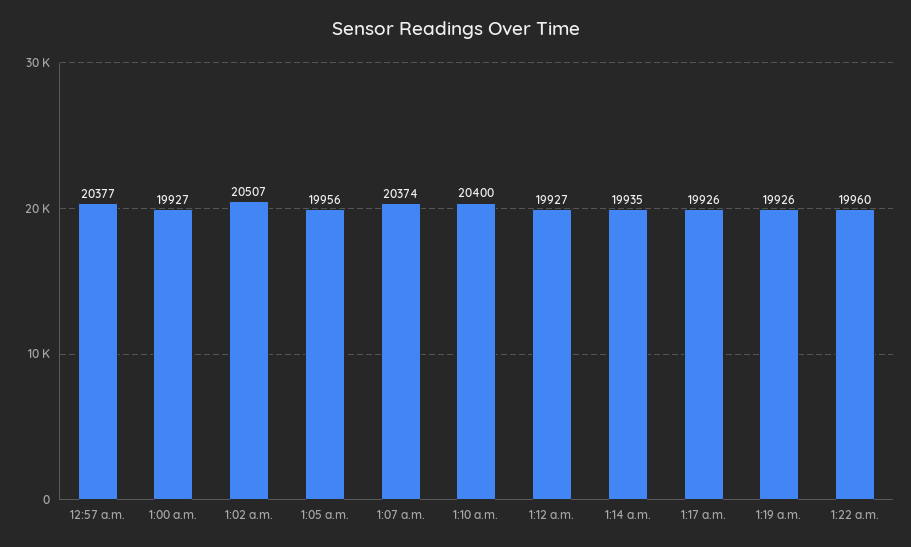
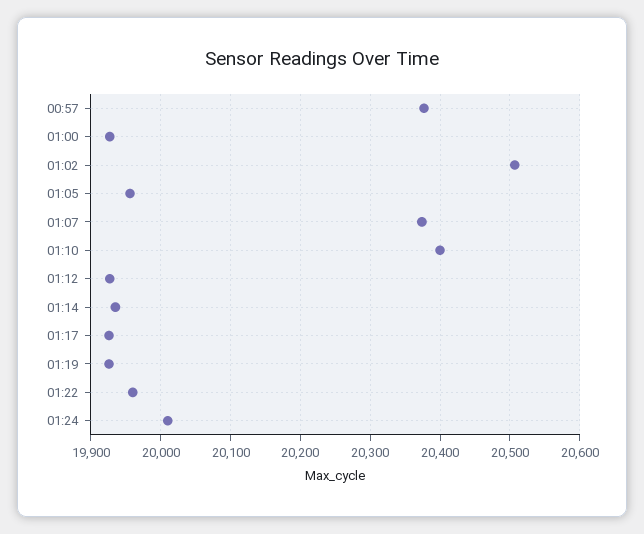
01:24: none -> 20010

